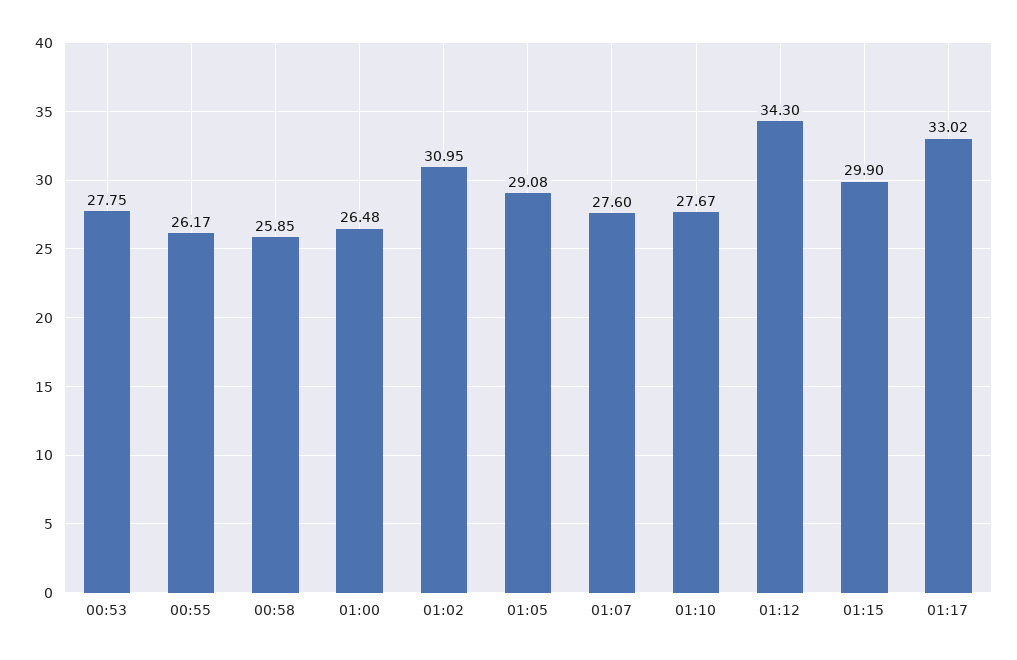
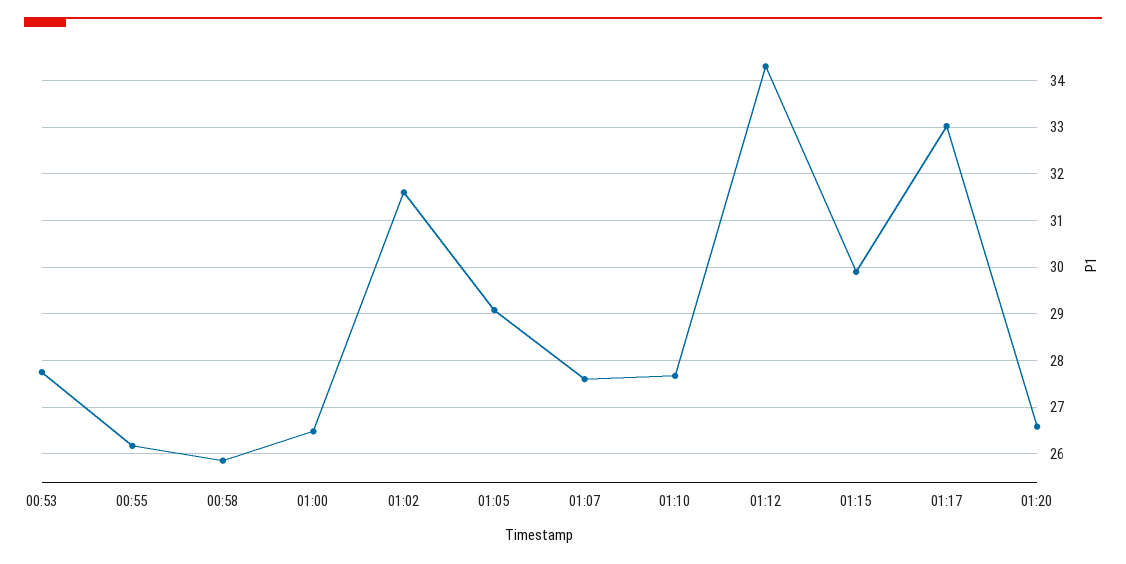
01:02: 30.95 -> 31.6
01:20: none -> 26.6

